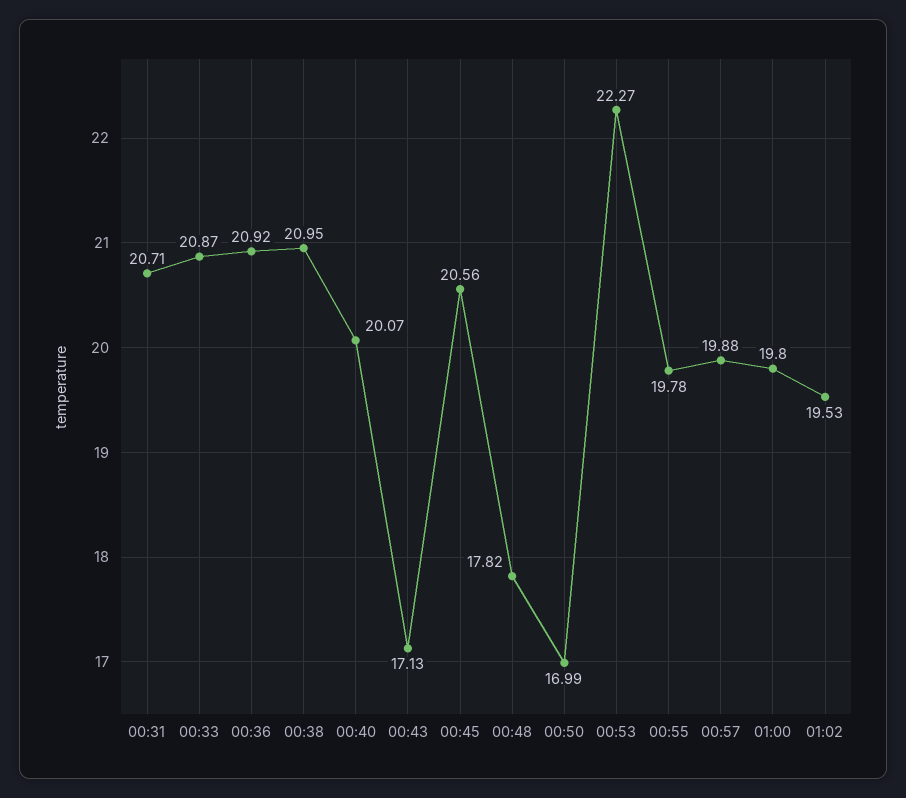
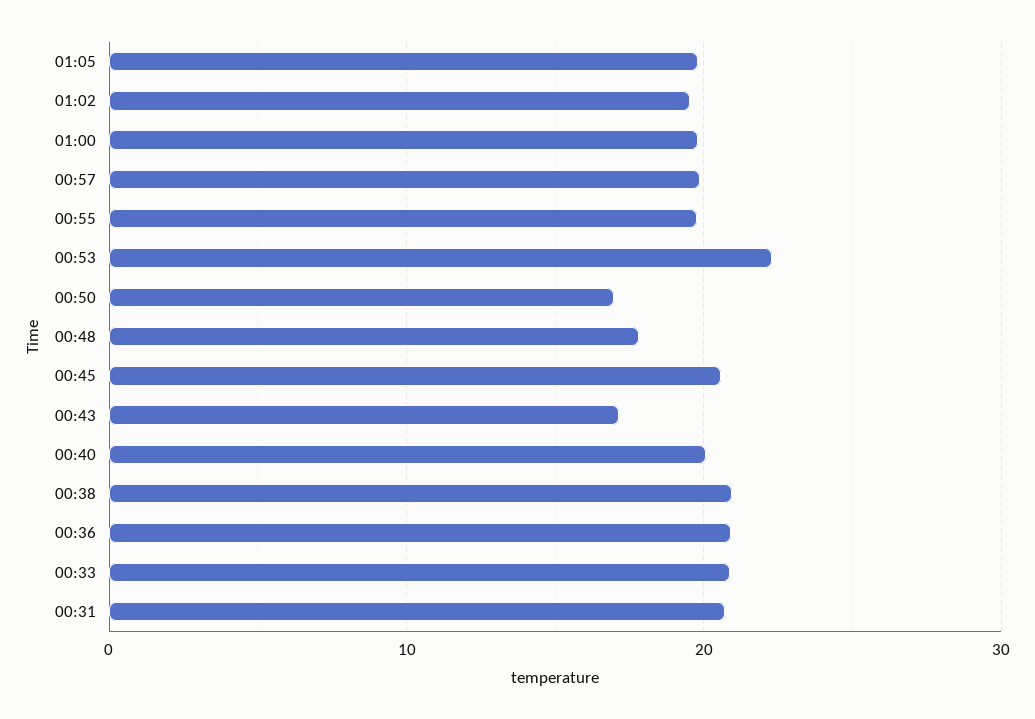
01:05: none -> 20

